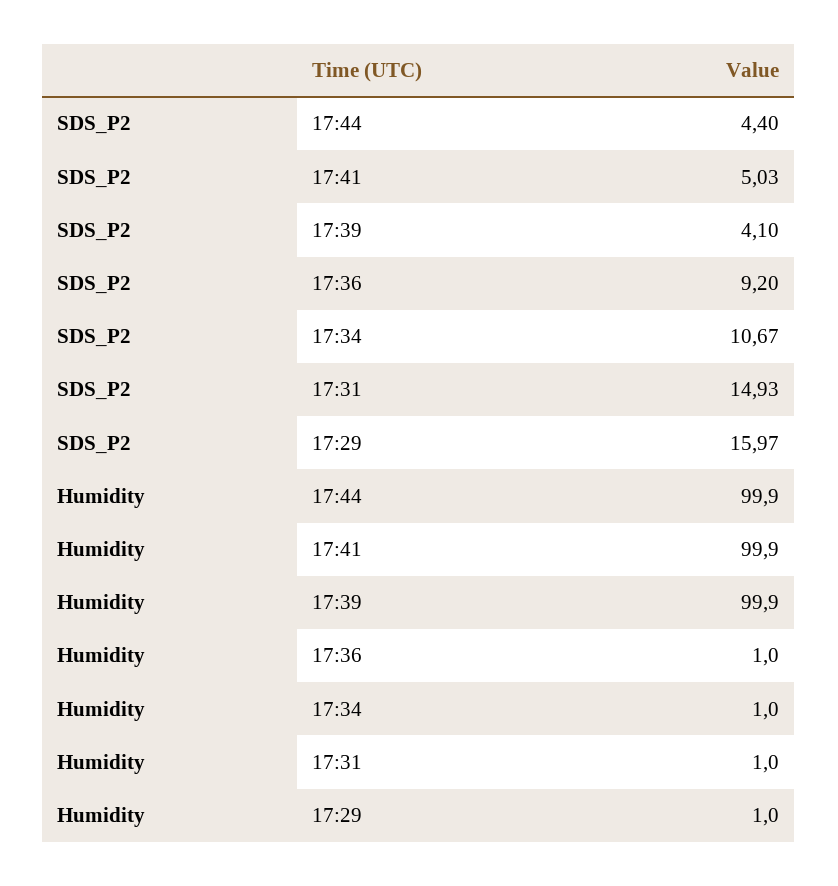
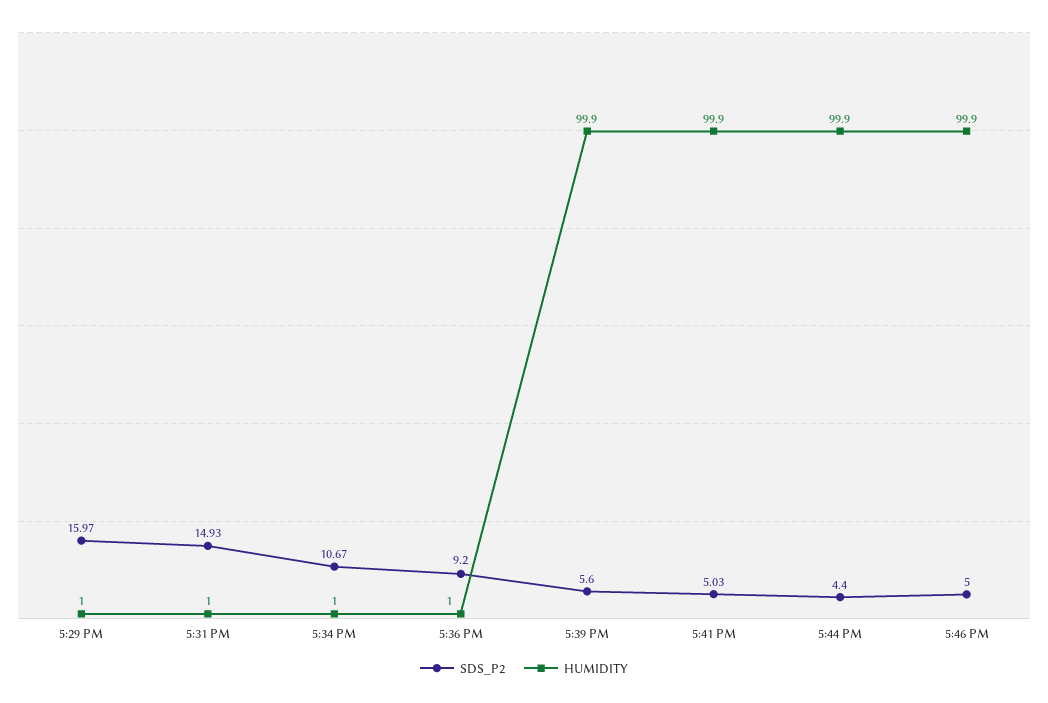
SDS_P2, 17:39: 4.1 -> 5.6
SDS_P2, 5:46 PM: none -> 5
Humidity, 5:46 PM: none -> 99.9

